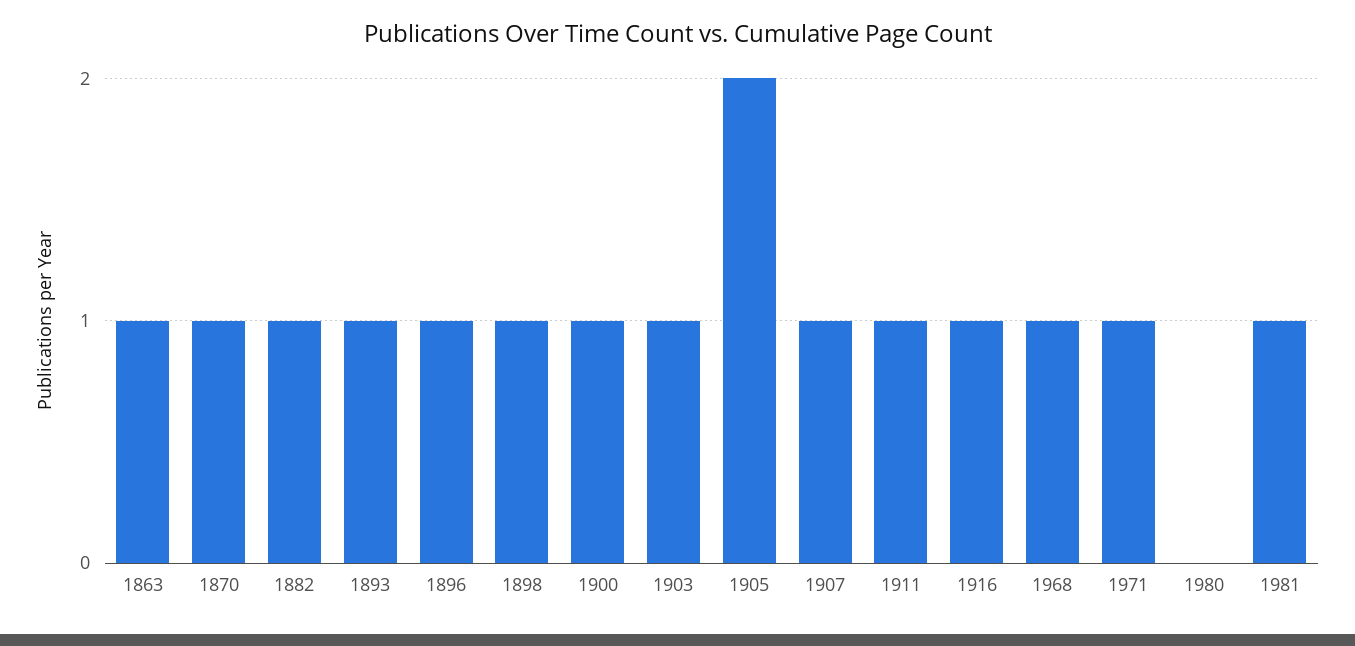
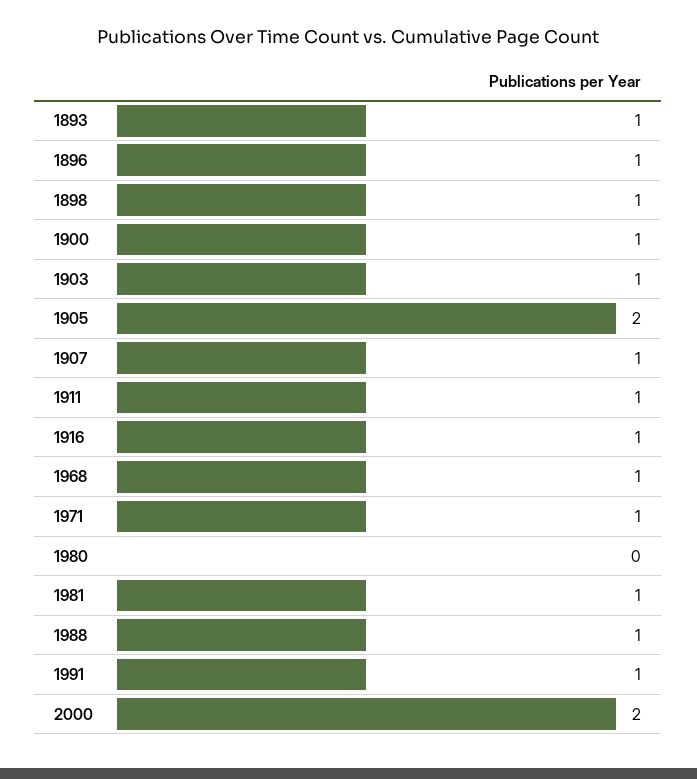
1863: 1 -> none
1870: 1 -> none
1882: 1 -> none
1988: none -> 1
1991: none -> 1
2000: none -> 2

